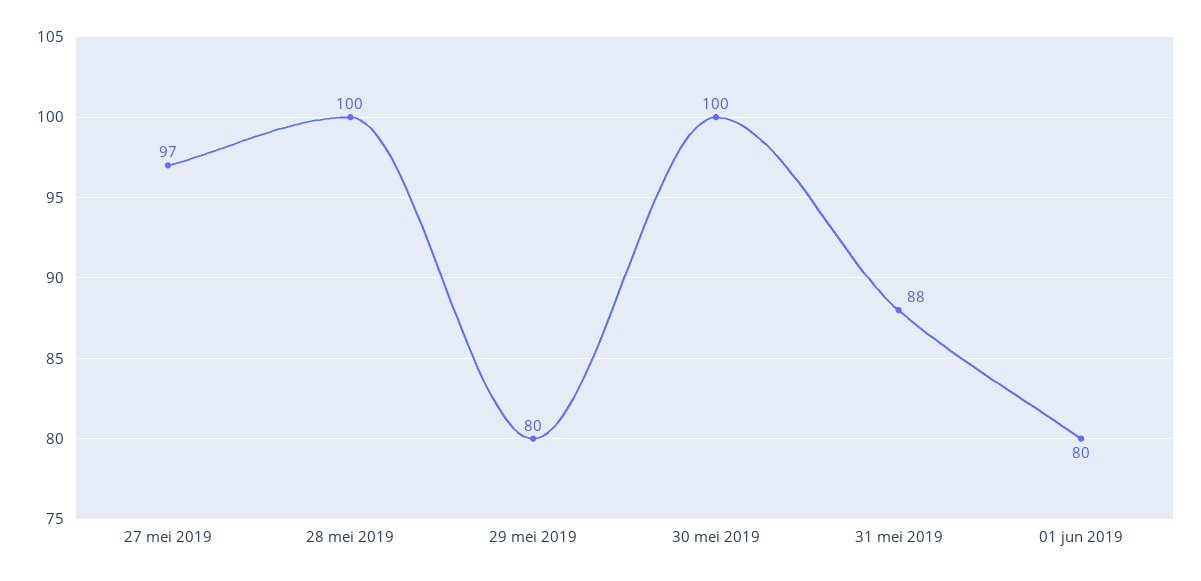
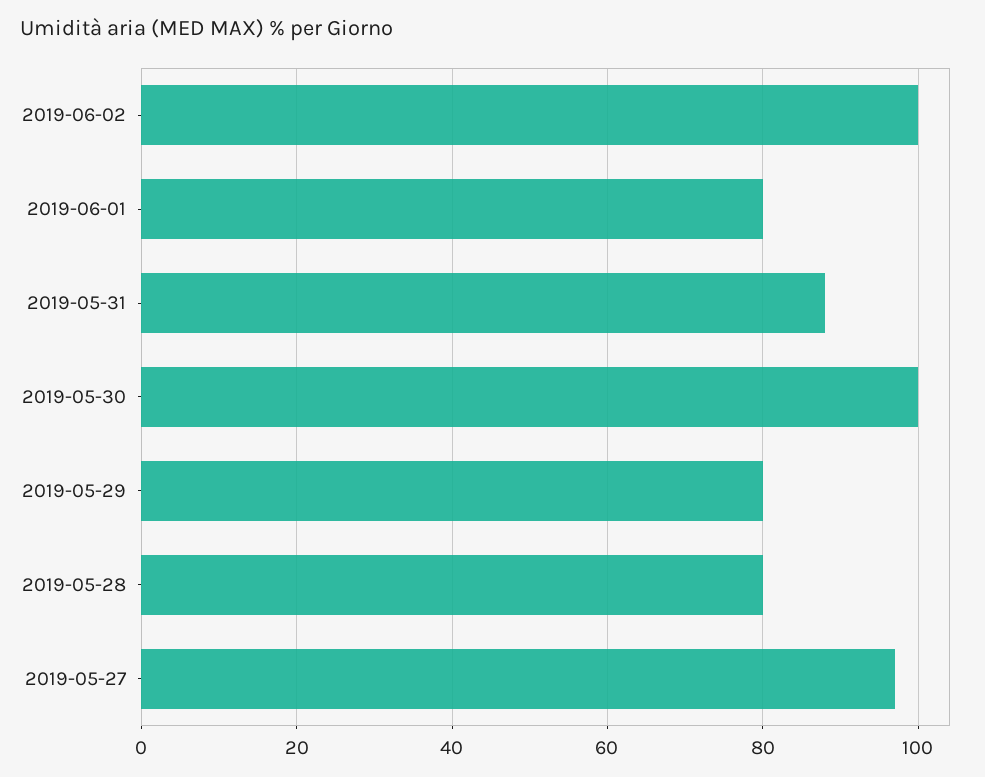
28 mei 2019: 100 -> 80
2019-06-02: none -> 100

